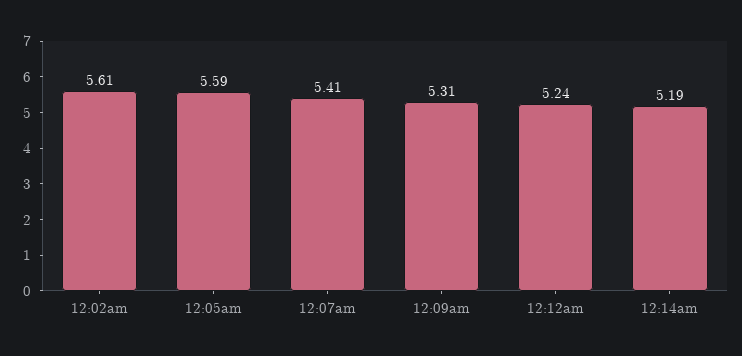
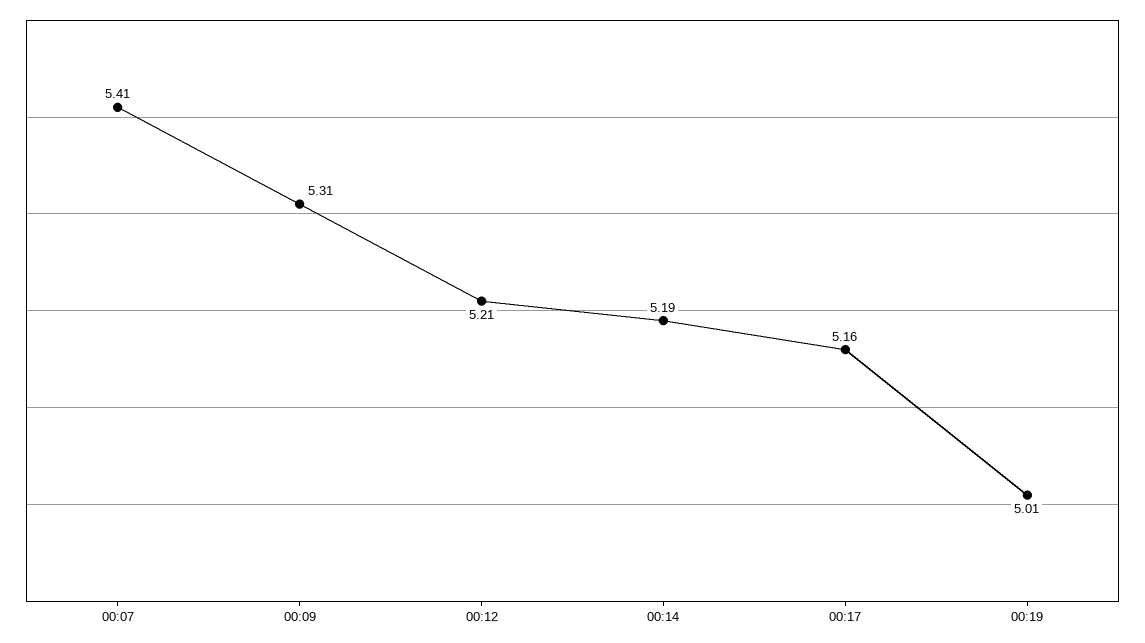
12:02am: 5.61 -> none
12:05am: 5.59 -> none
12:12am: 5.24 -> 5.21
00:17: none -> 5.16
00:19: none -> 5.01

